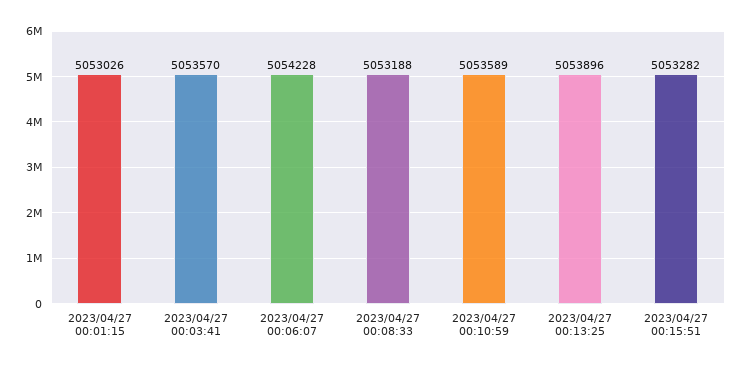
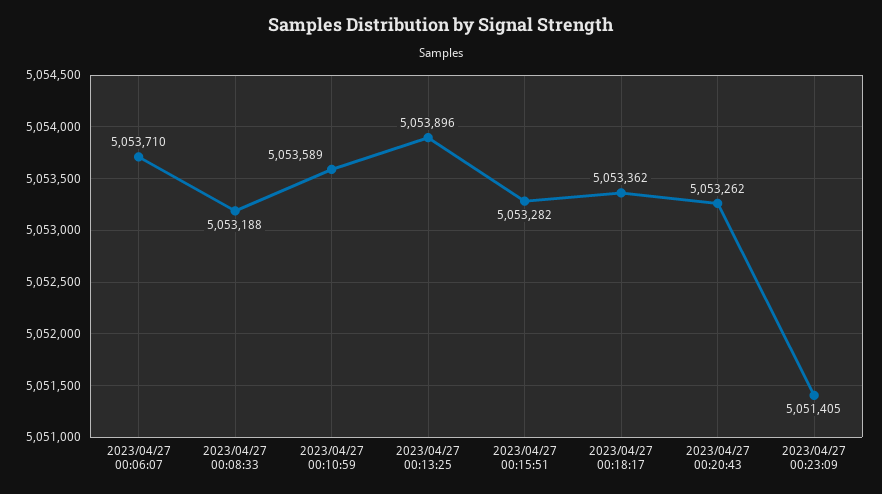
2023/04/27 00:01:15: 5053026 -> none
2023/04/27 00:03:41: 5053570 -> none
2023/04/27 00:06:07: 5054228 -> 5053710
2023/04/27 00:18:17: none -> 5053362
2023/04/27 00:20:43: none -> 5053262
2023/04/27 00:23:09: none -> 5051405

